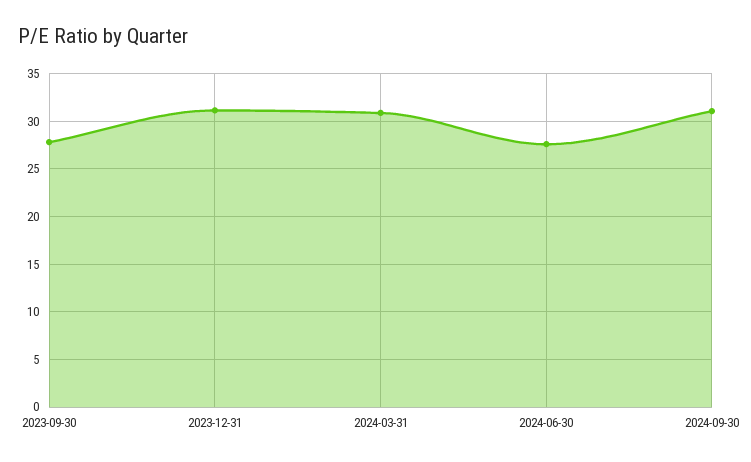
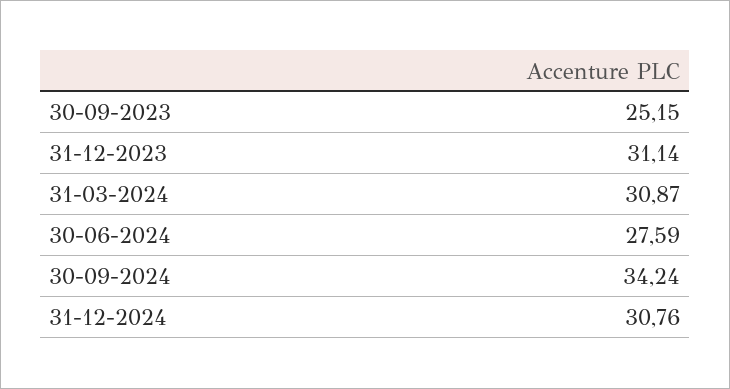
2023-09-30: 28 -> 25.15
2024-09-30: 31 -> 34.24
31-12-2024: none -> 30.76

